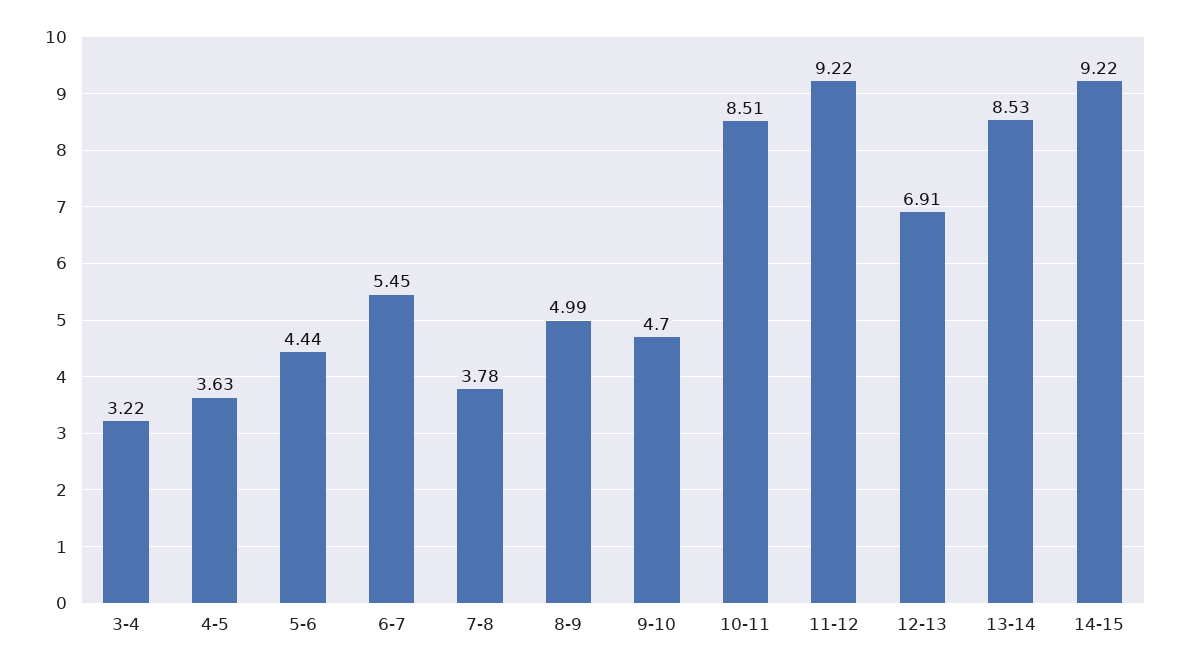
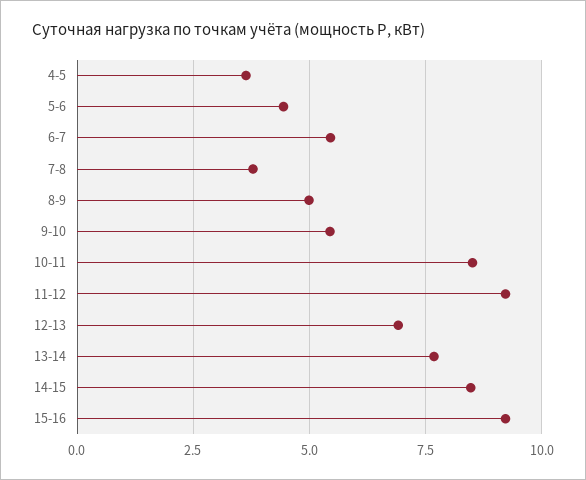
3-4: 3.22 -> none
9-10: 4.7 -> 5.5
13-14: 8.53 -> 7.75
14-15: 9.22 -> 8.5
15-16: none -> 9.25

